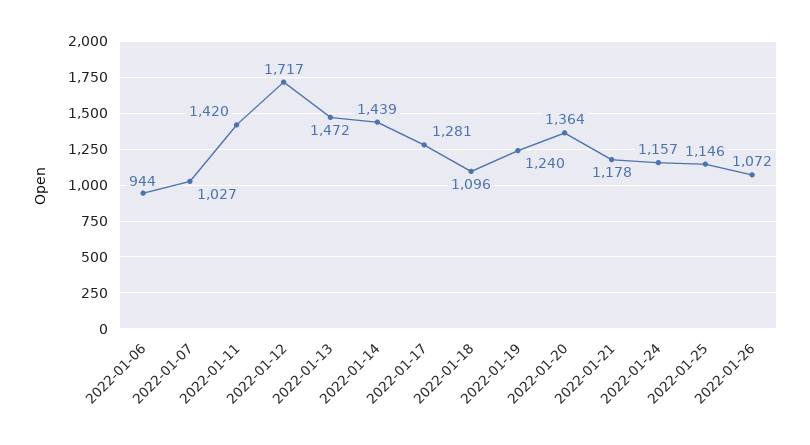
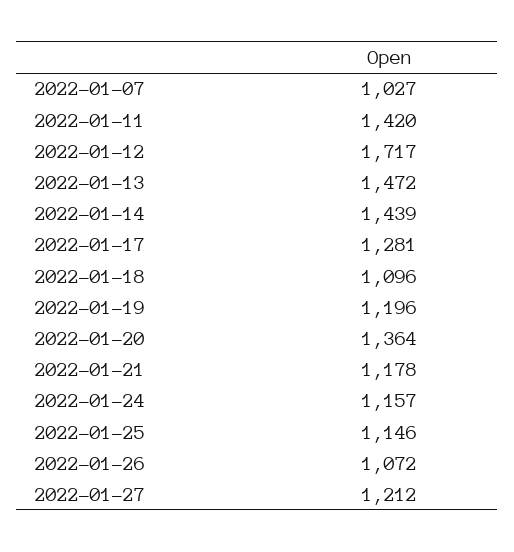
2022-01-06: 944 -> none
2022-01-19: 1240 -> 1196
2022-01-27: none -> 1212

